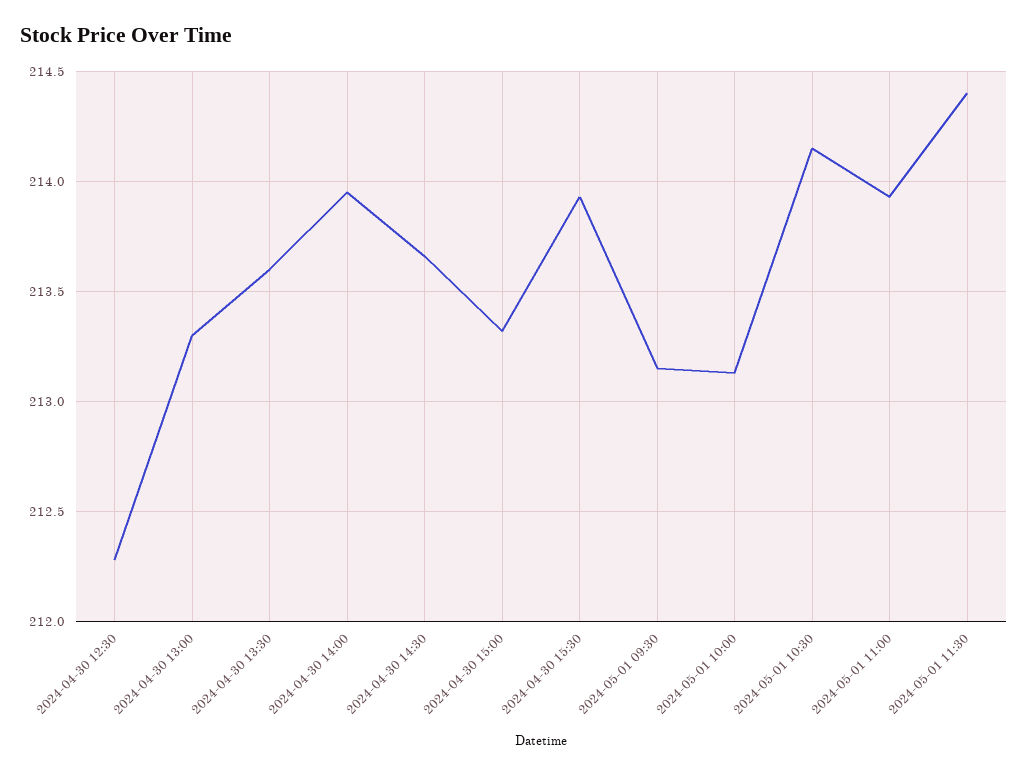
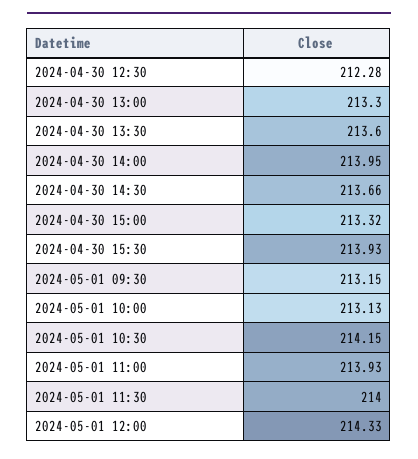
2024-05-01 11:30: 214.4 -> 214
2024-05-01 12:00: none -> 214.33

